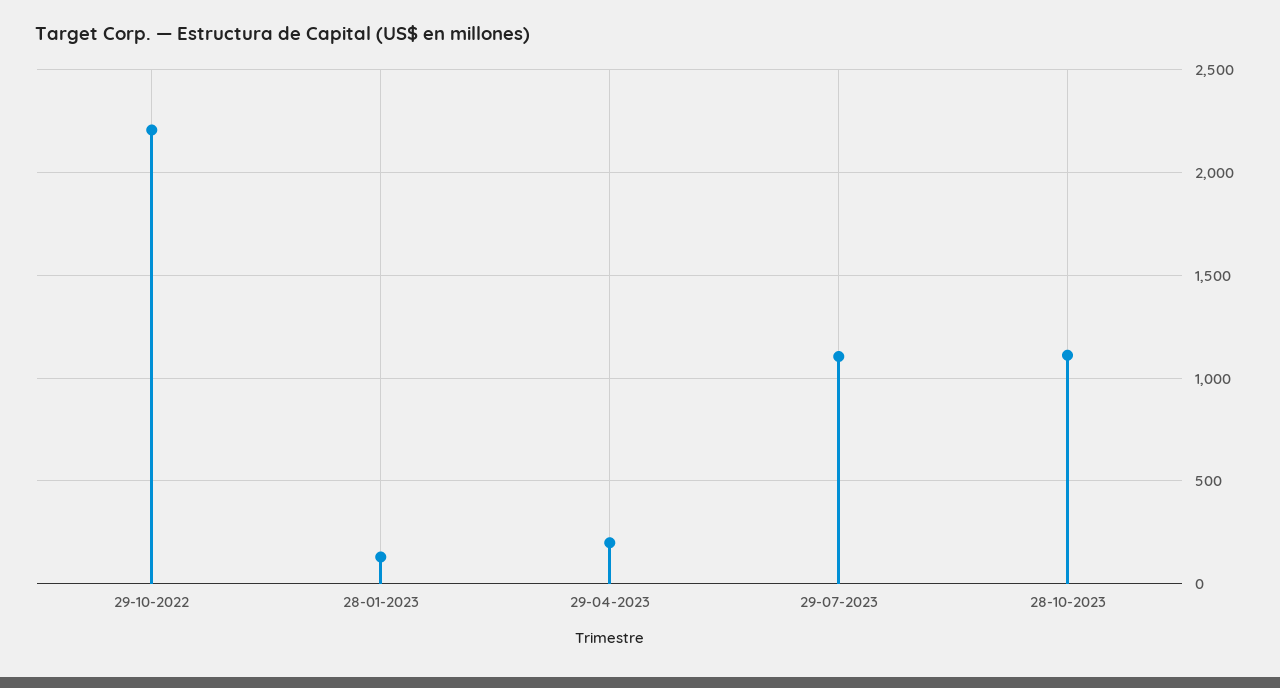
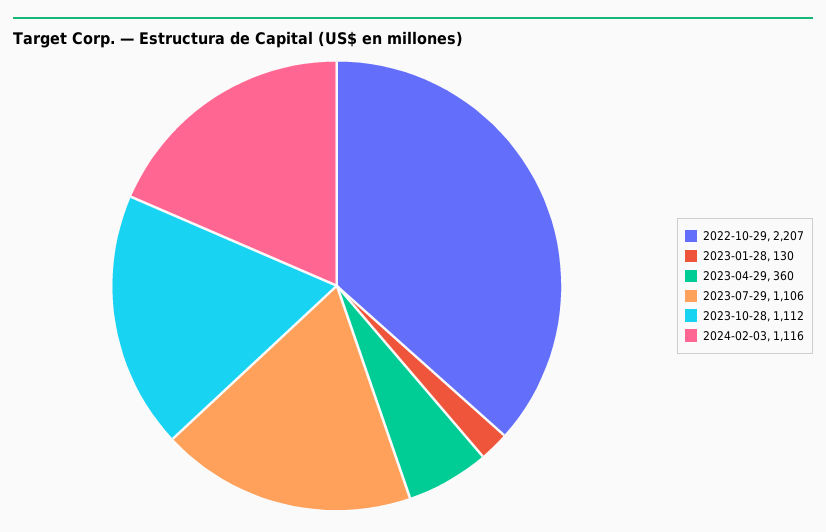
29-04-2023: 200 -> 360
2024-02-03: none -> 1116

